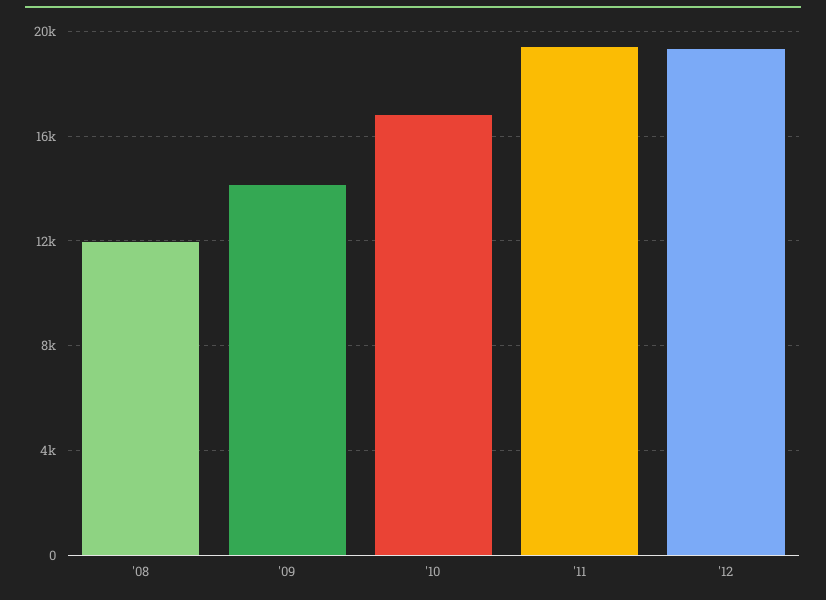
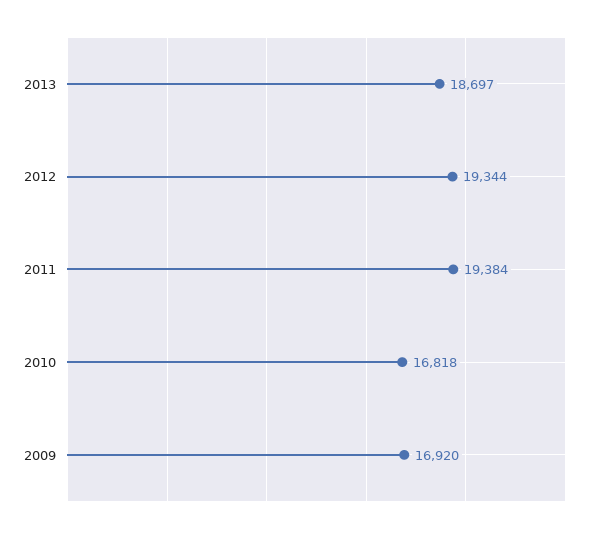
'08: 12000 -> none
'09: 14000 -> 16920
2013: none -> 18697

